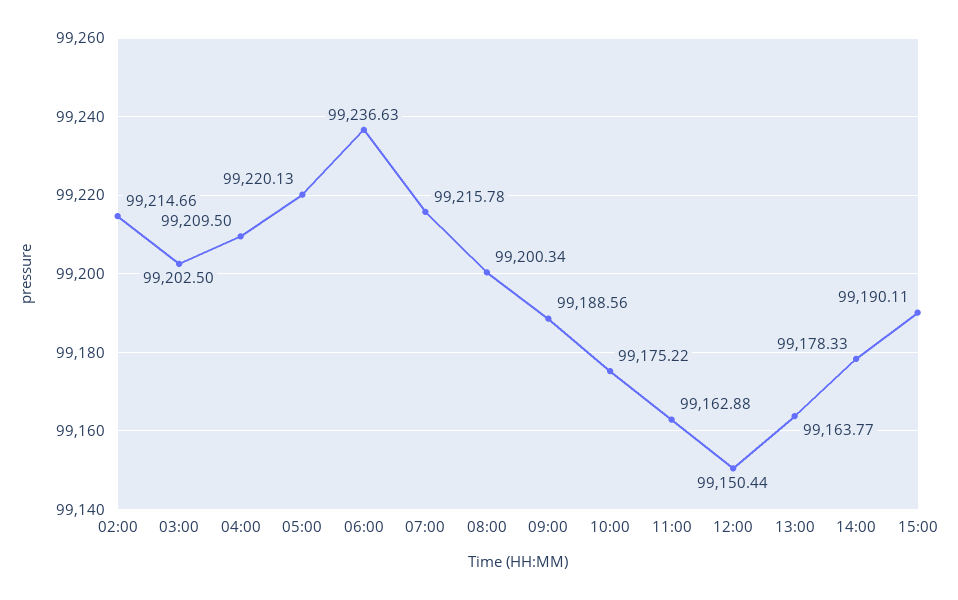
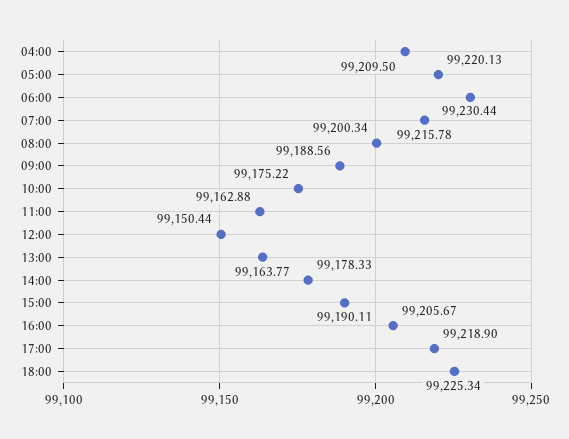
02:00: 99214.66 -> none
03:00: 99202.5 -> none
06:00: 99236.63 -> 99230.44
16:00: none -> 99205.67
17:00: none -> 99218.9
18:00: none -> 99225.34

